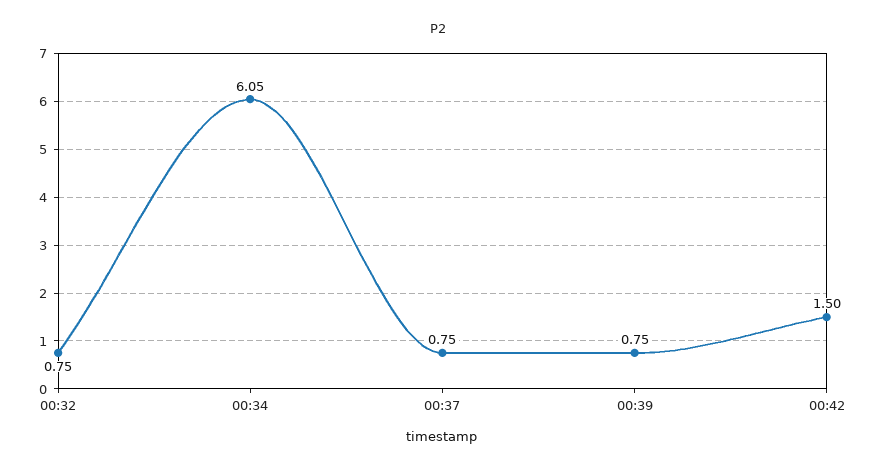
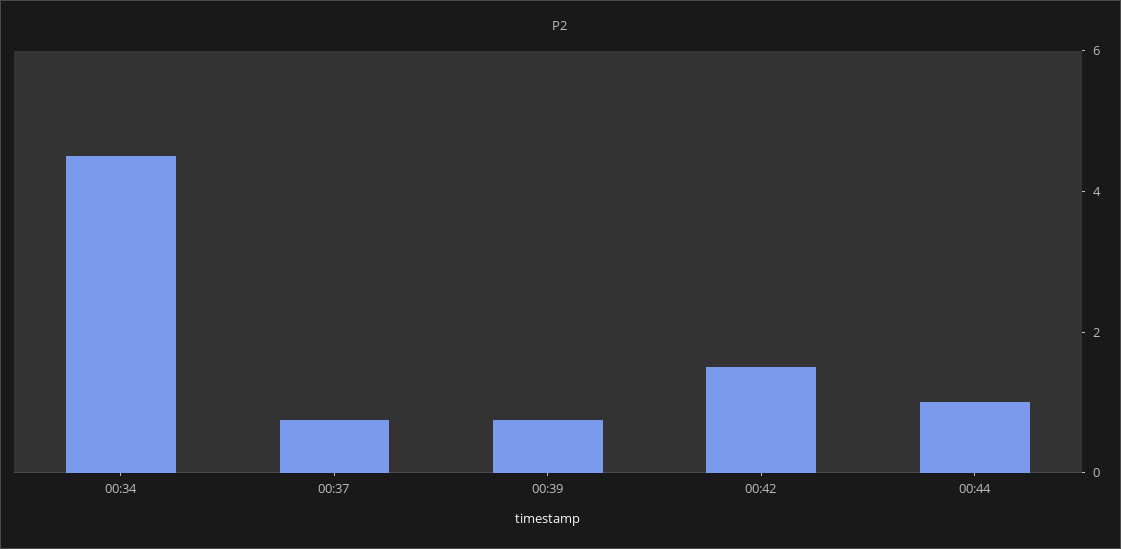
00:32: 0.75 -> none
00:34: 6.05 -> 4.5
00:44: none -> 1

